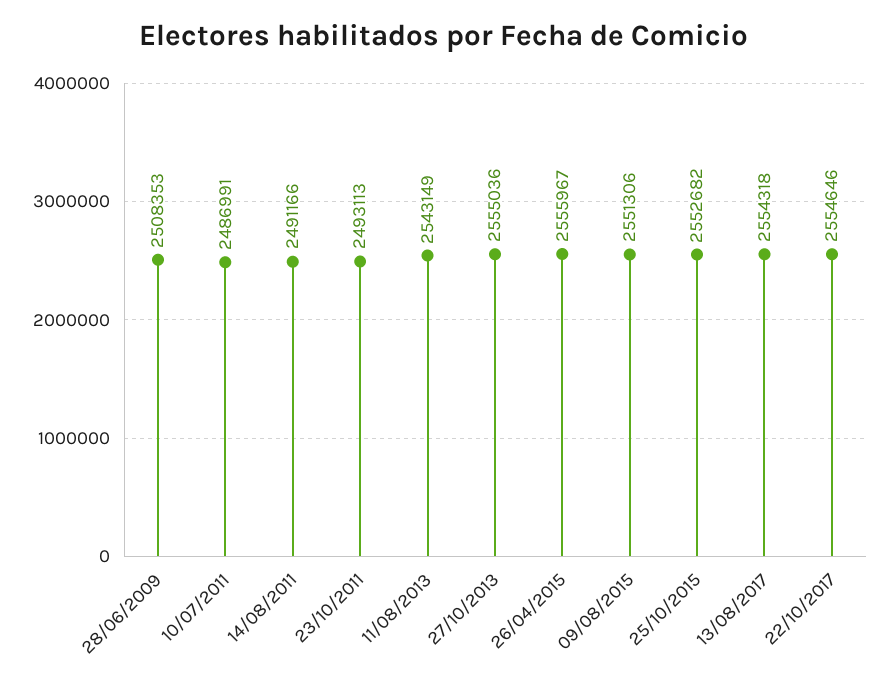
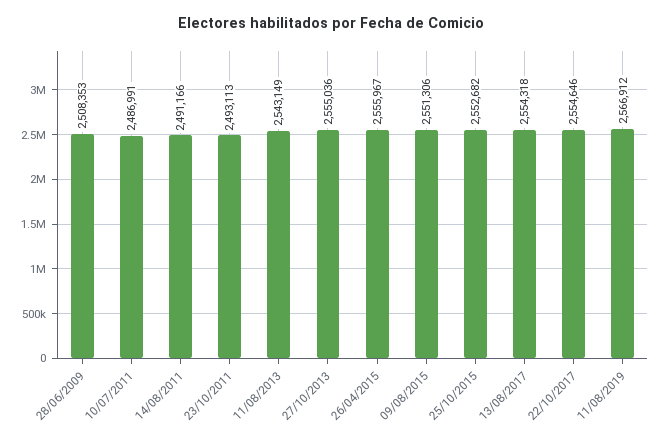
11/08/2019: none -> 2566912

